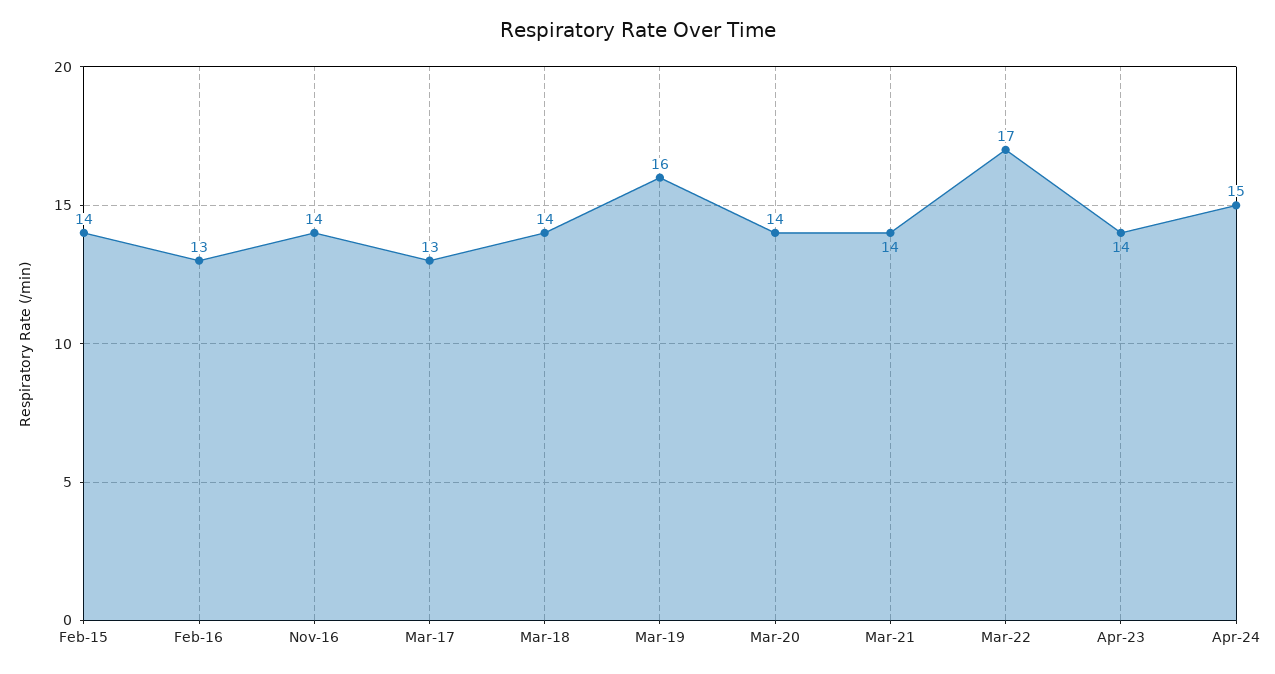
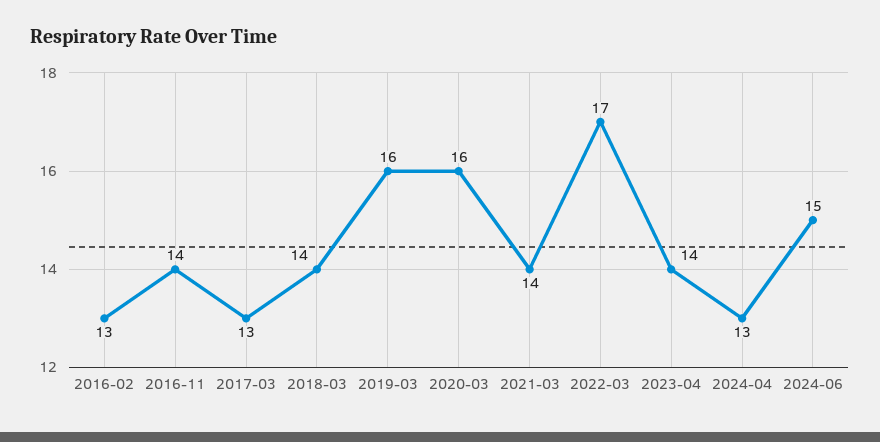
Feb-15: 14 -> none
Mar-20: 14 -> 16
Apr-24: 15 -> 13
2024-06: none -> 15

